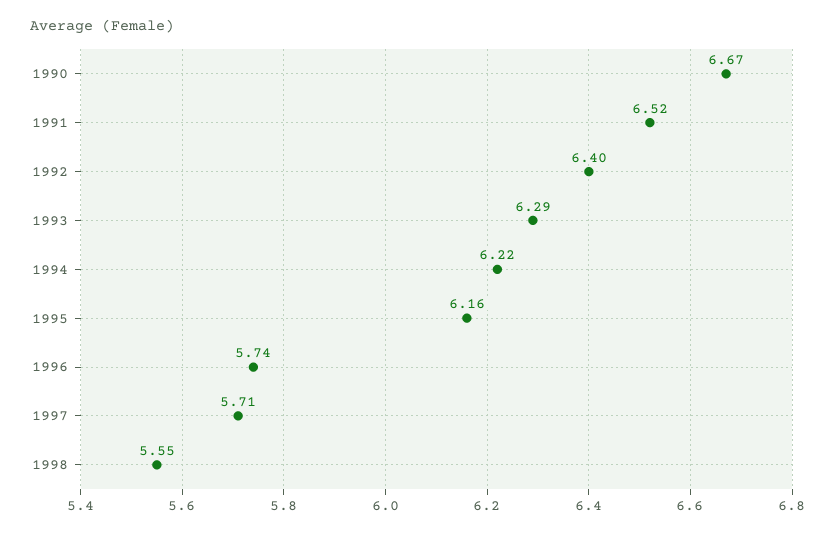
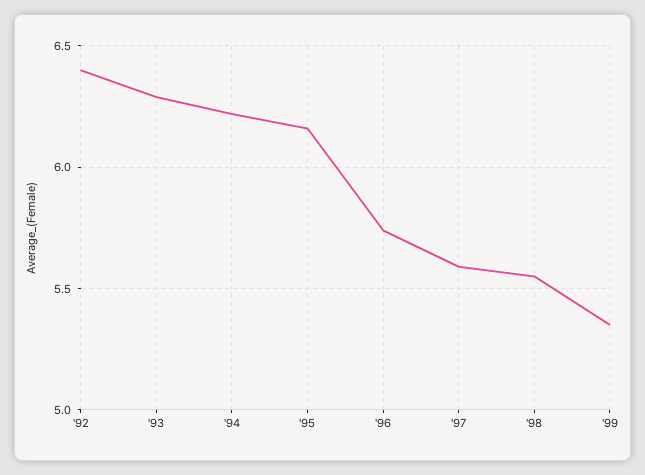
1990: 6.67 -> none
1991: 6.52 -> none
1997: 5.71 -> 5.6
'99: none -> 5.35

